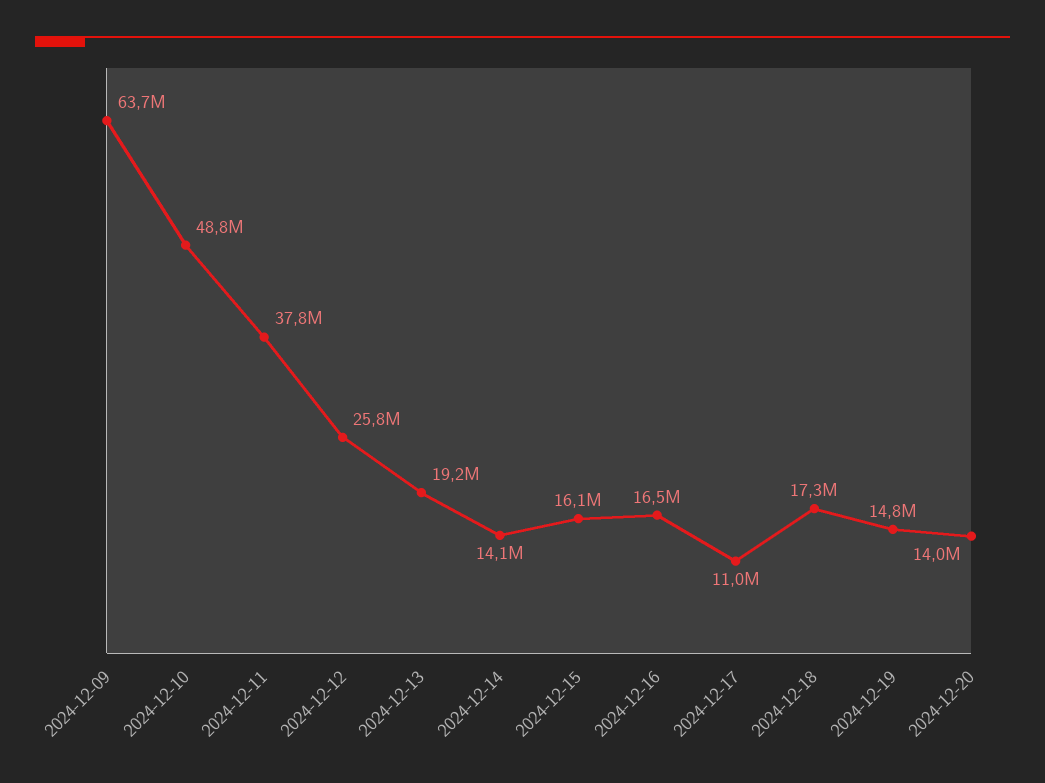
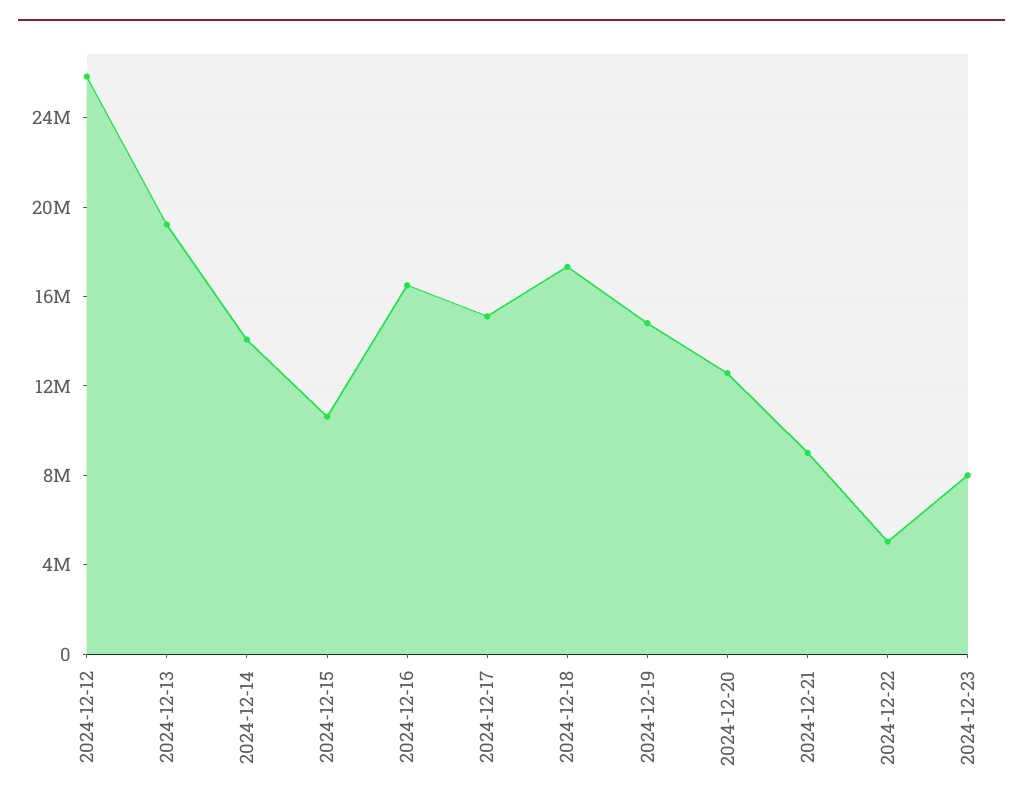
2024-12-09: 63700000 -> none
2024-12-10: 48800000 -> none
2024-12-11: 37800000 -> none
2024-12-15: 16100000 -> 10500000
2024-12-17: 11000000 -> 15000000
2024-12-20: 14000000 -> 12500000
2024-12-21: none -> 9000000
2024-12-22: none -> 5000000
2024-12-23: none -> 8000000

